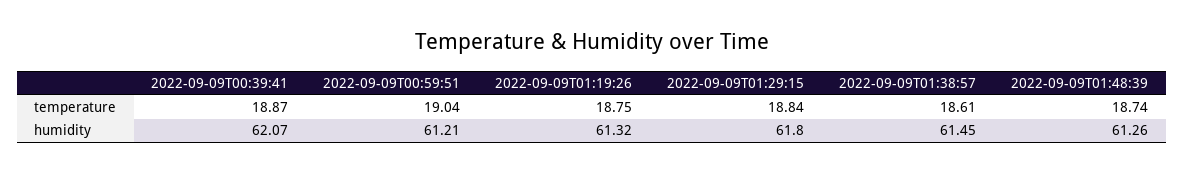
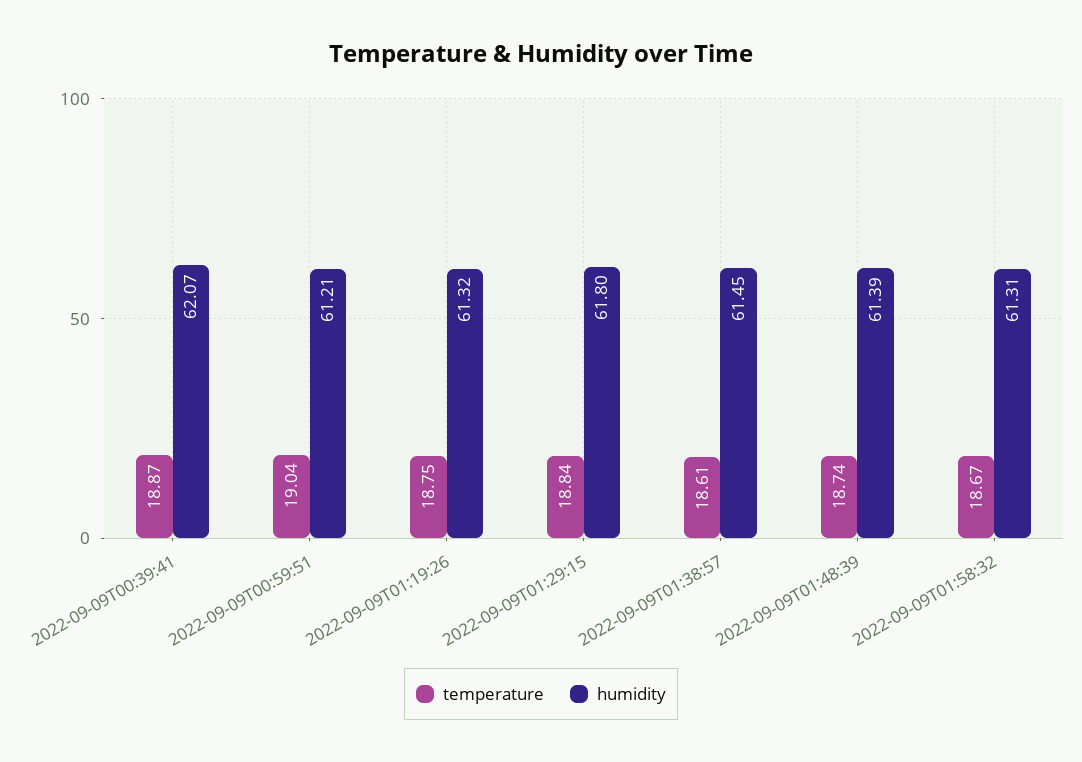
humidity, 2022-09-09T01:48:39: 61.26 -> 61.39
temperature, 2022-09-09T01:58:32: none -> 18.67
humidity, 2022-09-09T01:58:32: none -> 61.31

